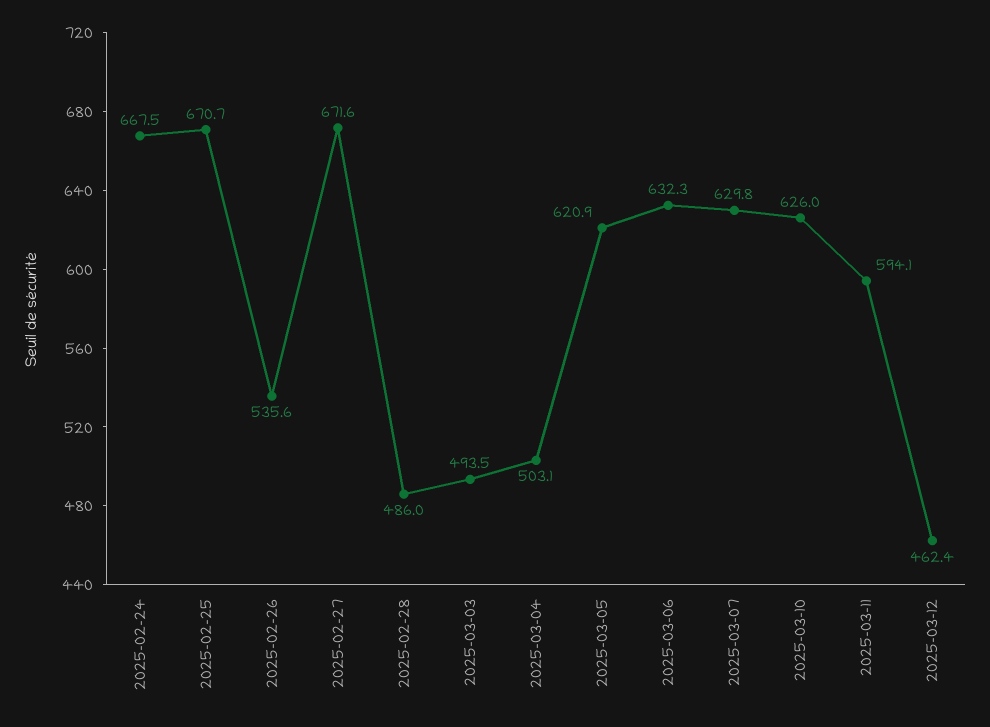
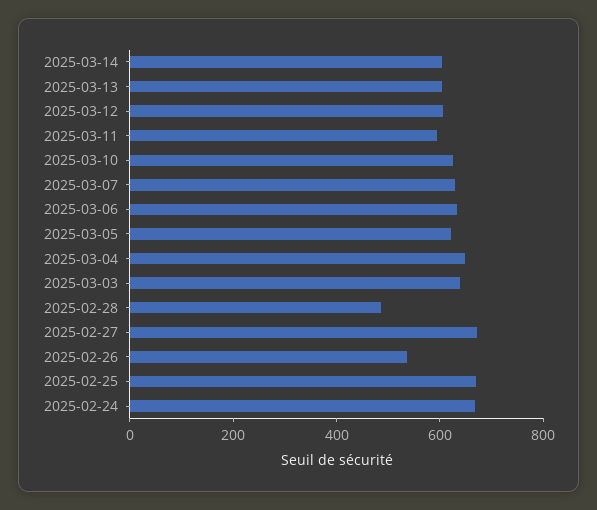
2025-03-03: 493.5 -> 650
2025-03-04: 503.1 -> 650
2025-03-12: 462.4 -> 600
2025-03-14: none -> 600
2025-03-13: none -> 600

